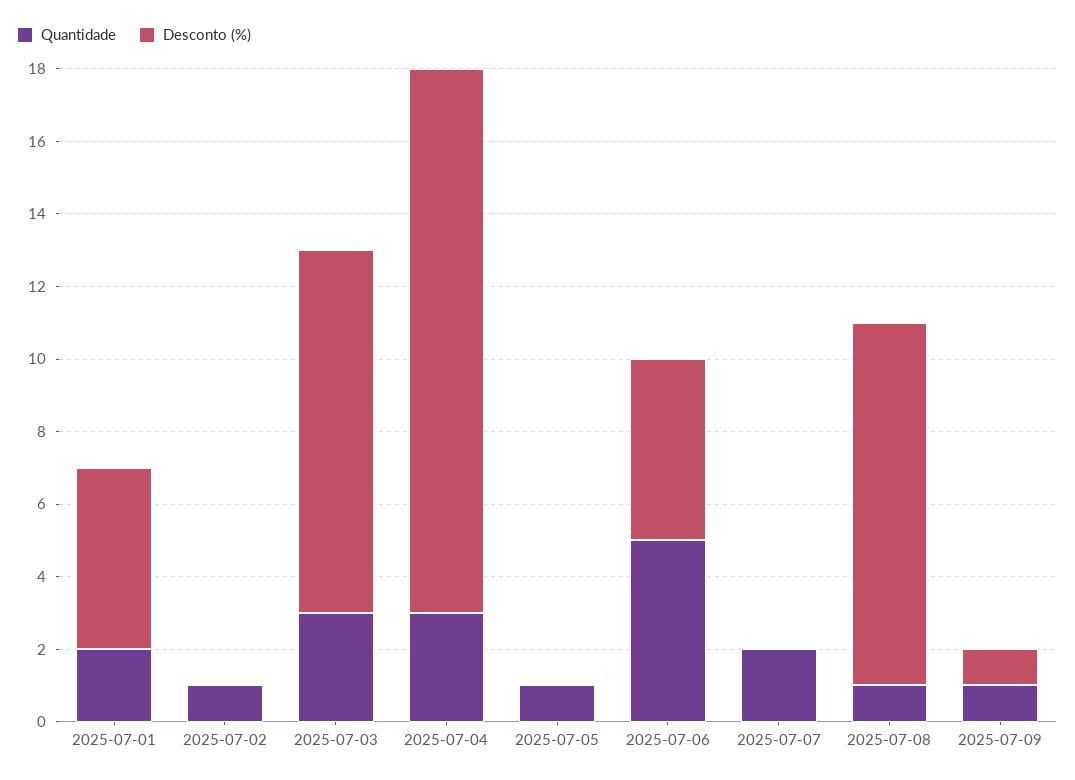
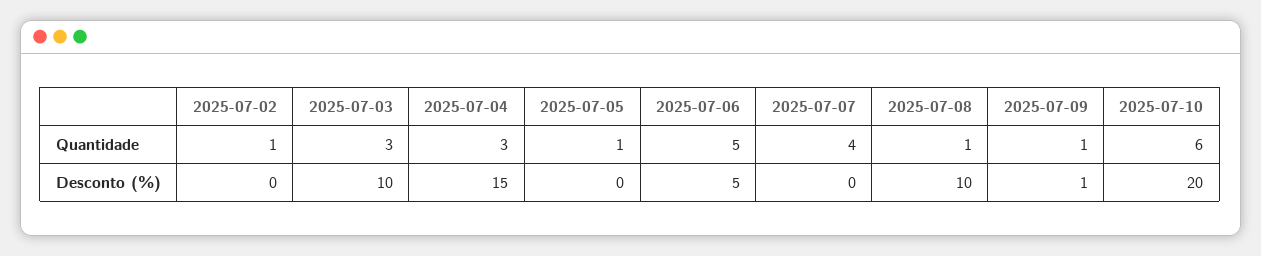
Quantidade, 2025-07-01: 2 -> none
Desconto (%), 2025-07-01: 5 -> none
Quantidade, 2025-07-07: 2 -> 4
Quantidade, 2025-07-10: none -> 6
Desconto (%), 2025-07-10: none -> 20

